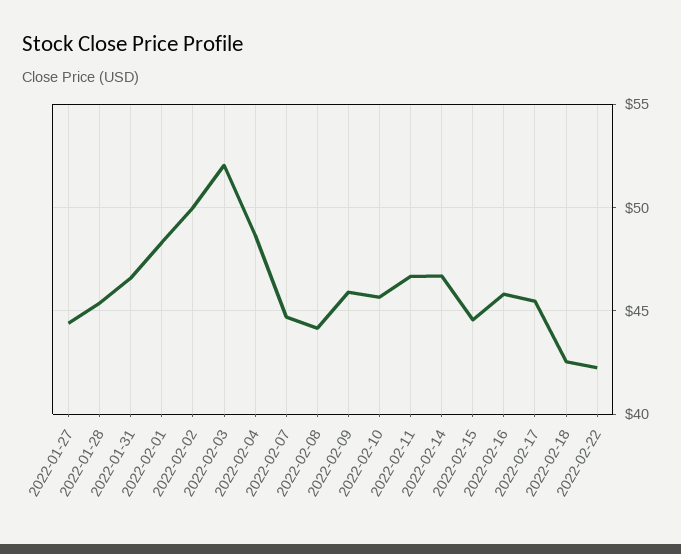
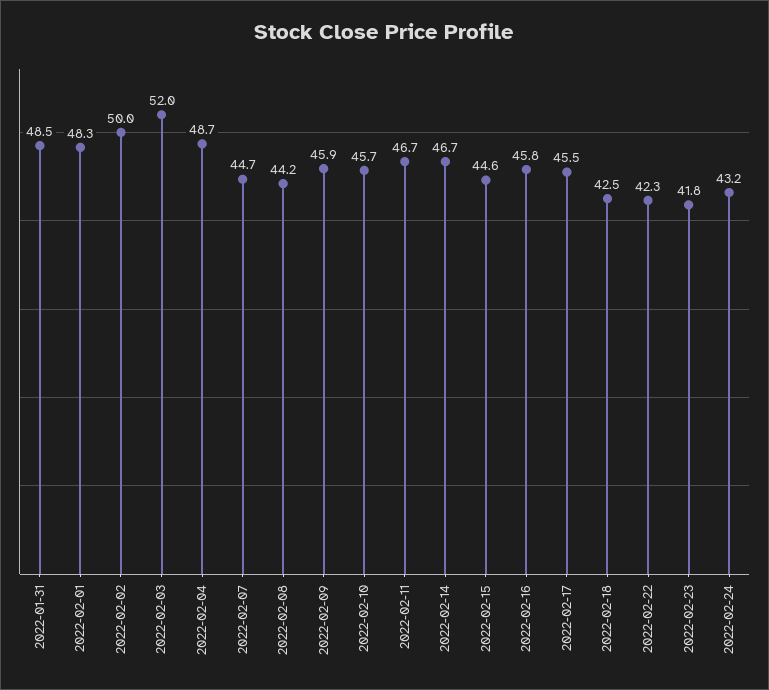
2022-01-27: 44.5 -> none
2022-01-28: 45.5 -> none
2022-01-31: 46.5 -> 48.5
2022-02-23: none -> 41.8
2022-02-24: none -> 43.2

